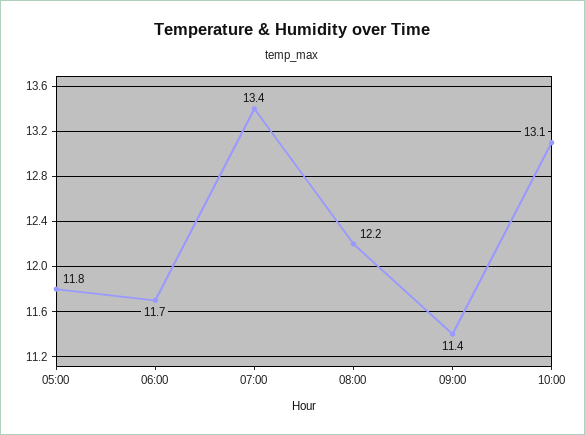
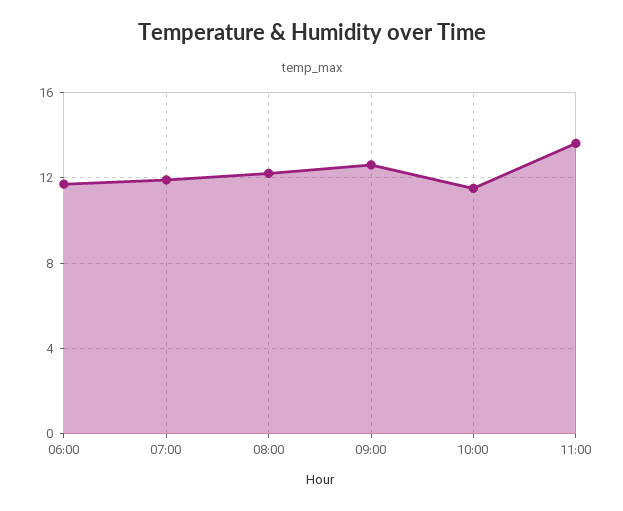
05:00: 11.8 -> none
07:00: 13.4 -> 12
09:00: 11.4 -> 12.5
10:00: 13.1 -> 11.5
11:00: none -> 13.5

